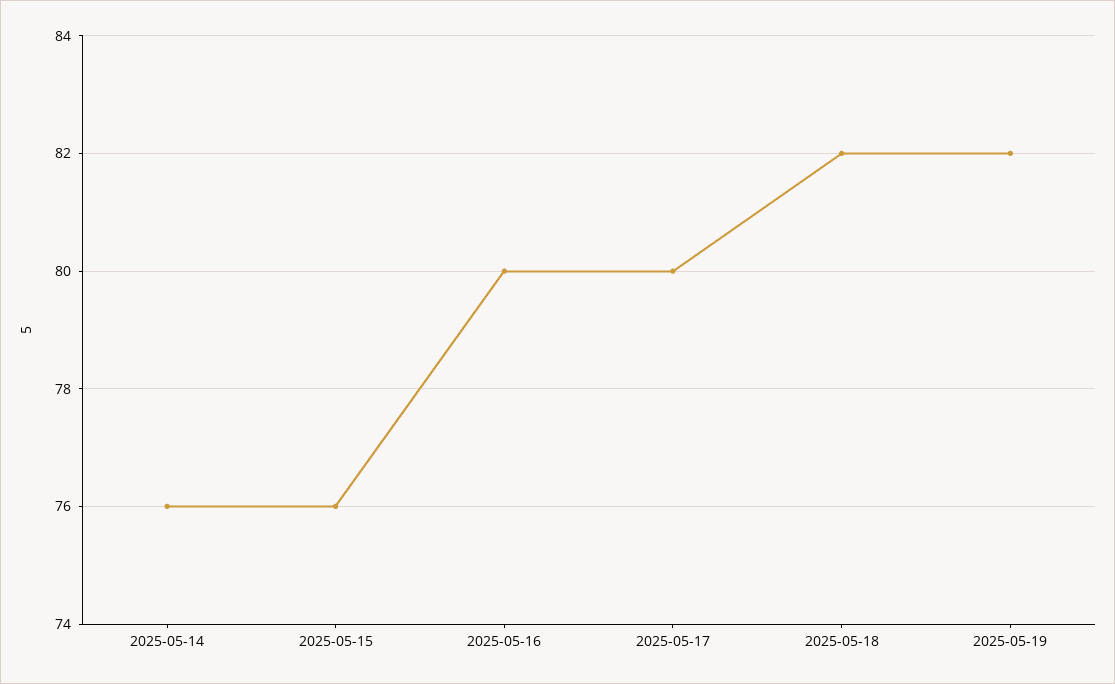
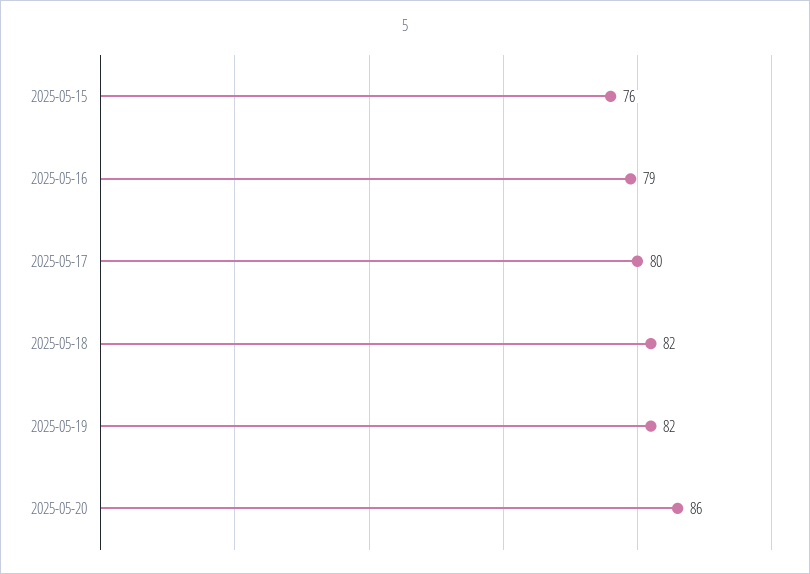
2025-05-14: 76 -> none
2025-05-16: 80 -> 79
2025-05-20: none -> 86

